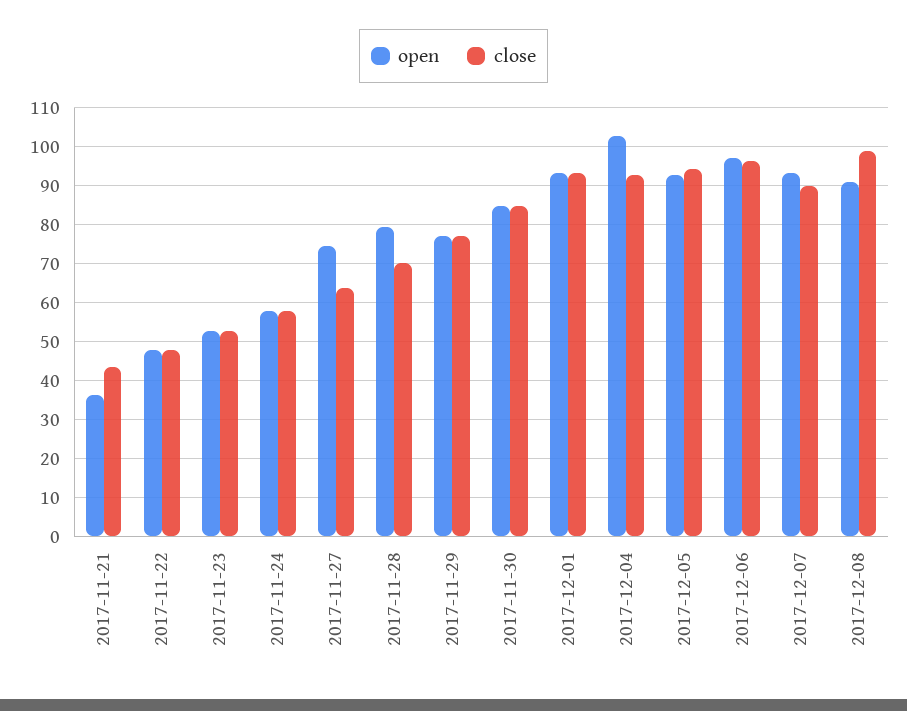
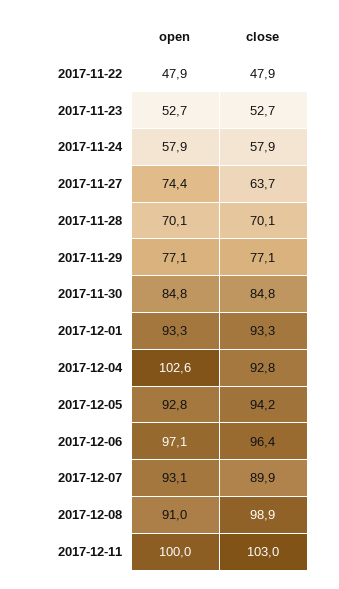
open, 2017-11-21: 36 -> none
close, 2017-11-21: 44 -> none
open, 2017-11-28: 80 -> 70.1
open, 2017-12-11: none -> 100
close, 2017-12-11: none -> 103

